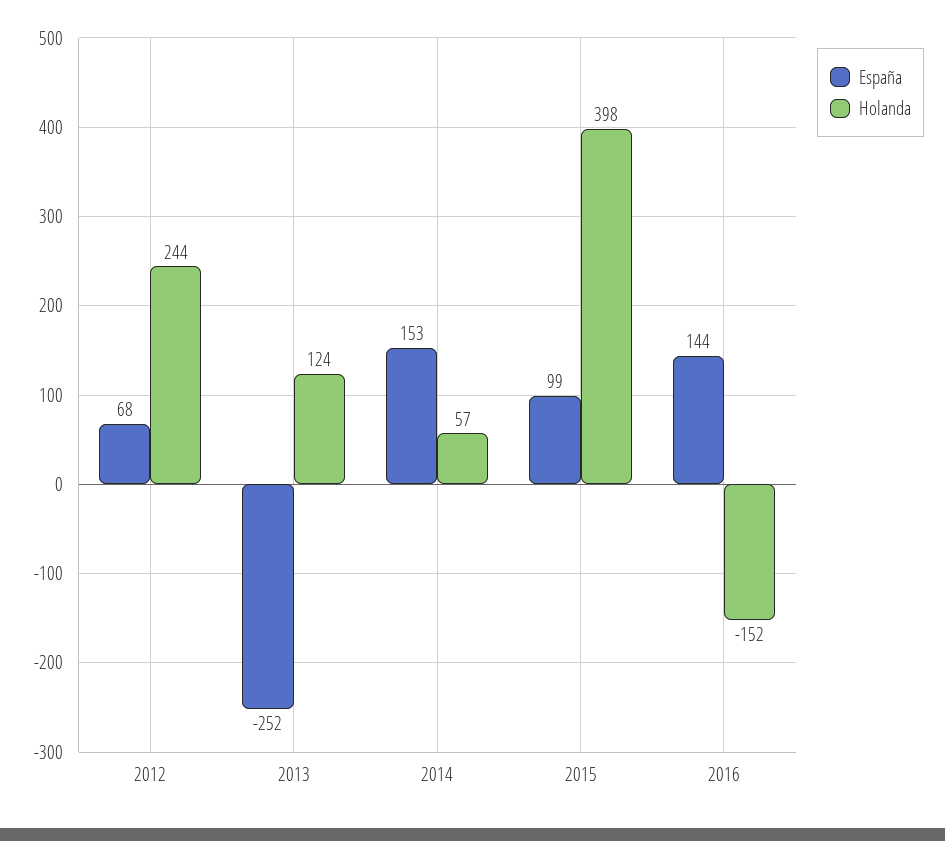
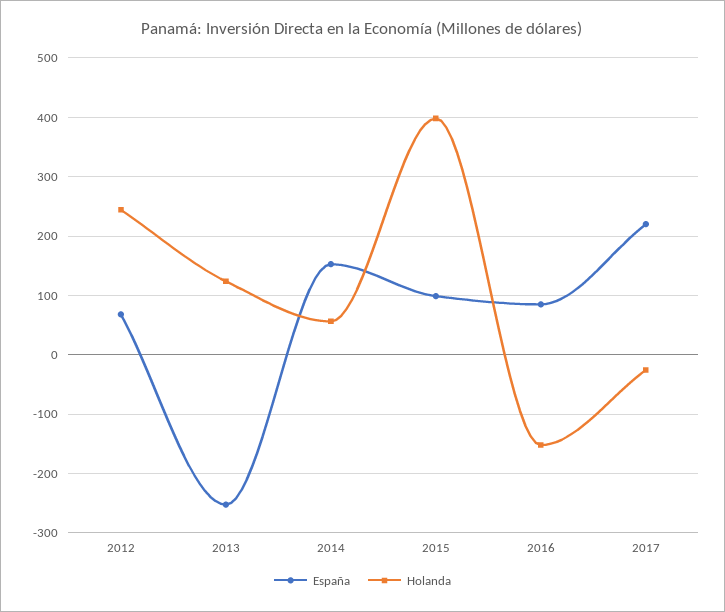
España, 2016: 144 -> 80
España, 2017: none -> 220
Holanda, 2017: none -> -20

